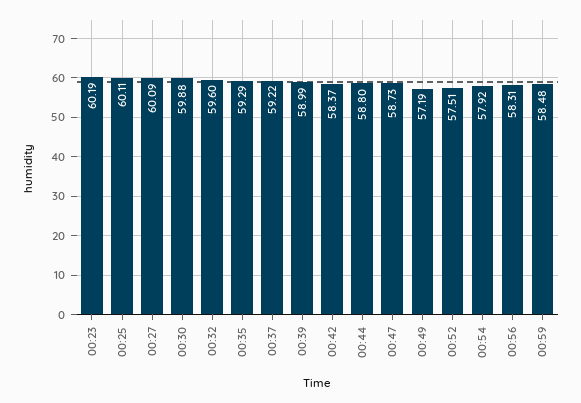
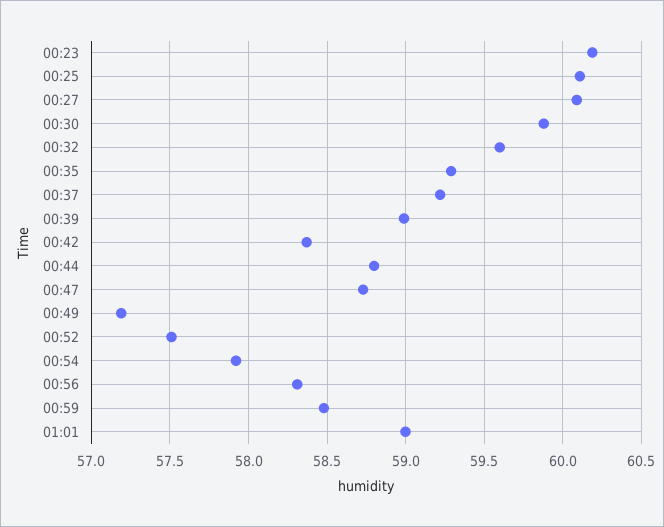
01:01: none -> 59

